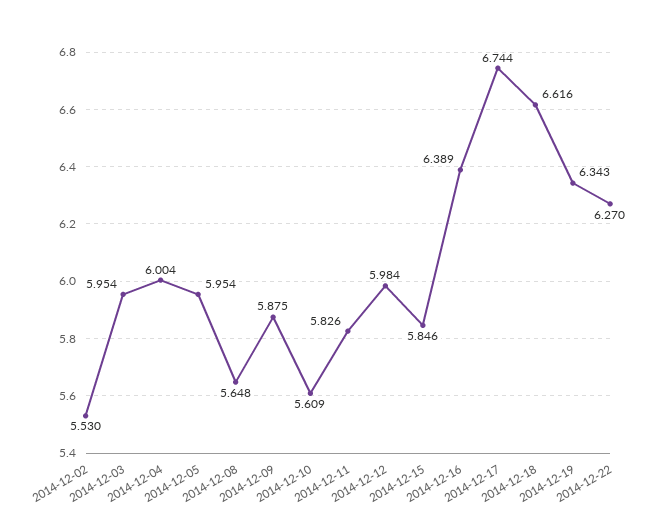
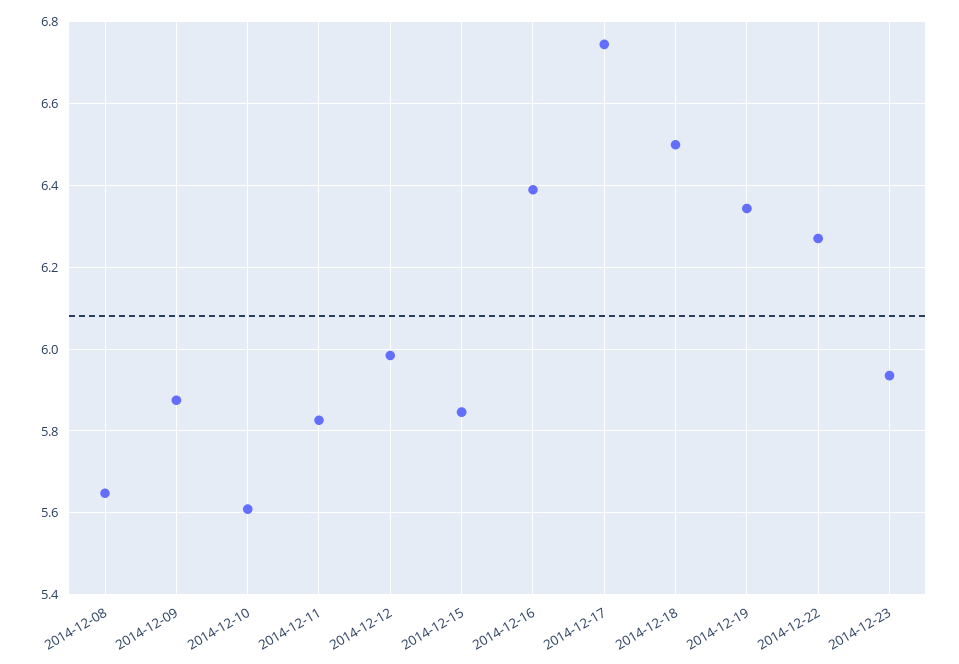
2014-12-02: 5.53 -> none
2014-12-03: 5.954 -> none
2014-12-04: 6.004 -> none
2014-12-05: 5.954 -> none
2014-12-18: 6.616 -> 6.5
2014-12-23: none -> 5.94

